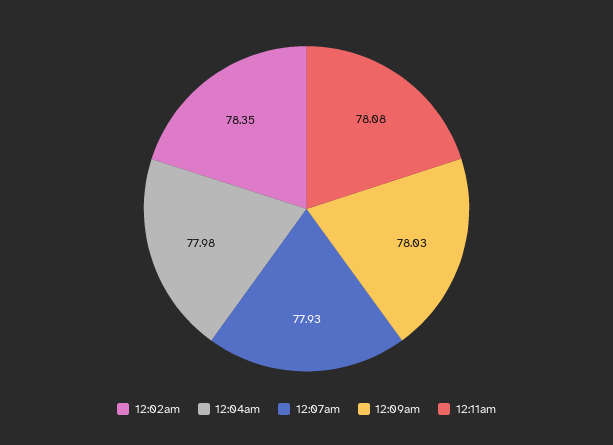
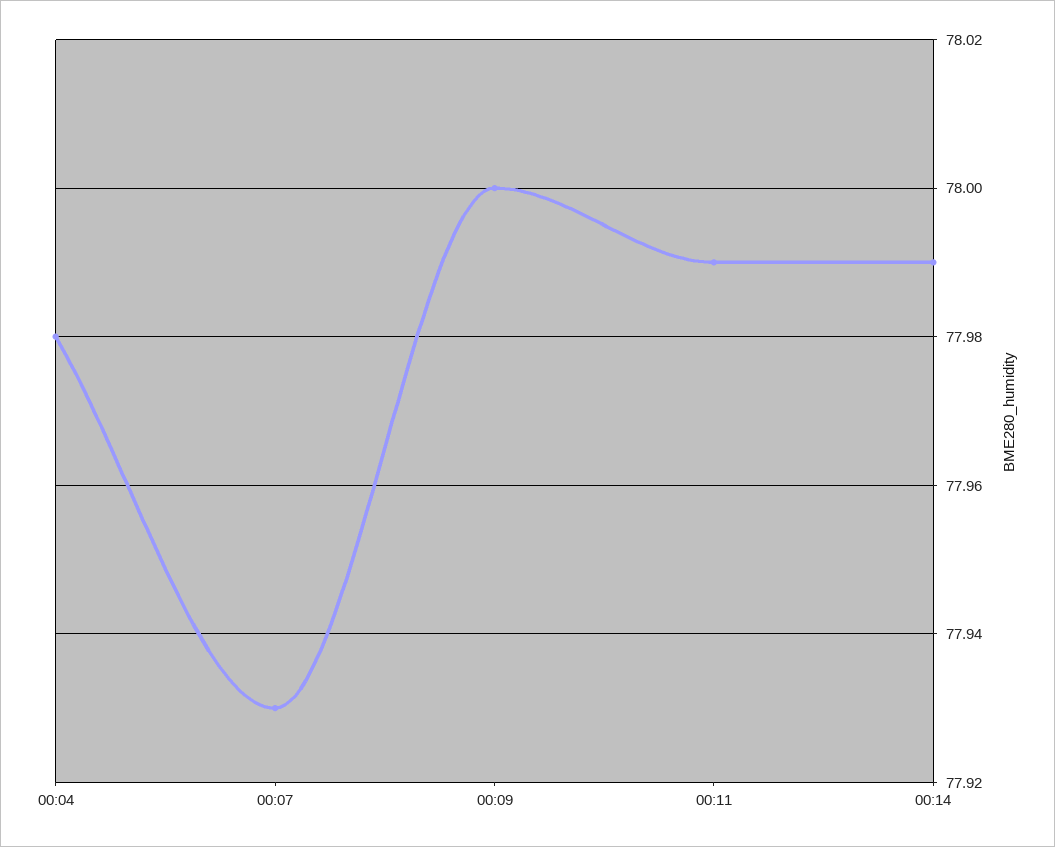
12:02am: 78.35 -> none
12:09am: 78.03 -> 78
12:11am: 78.08 -> 77.99
00:14: none -> 77.99

